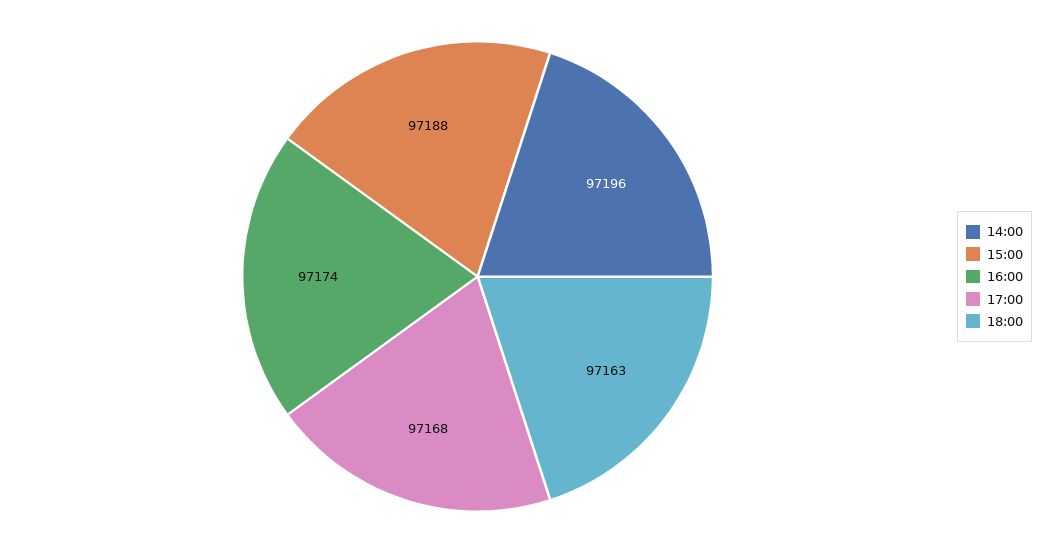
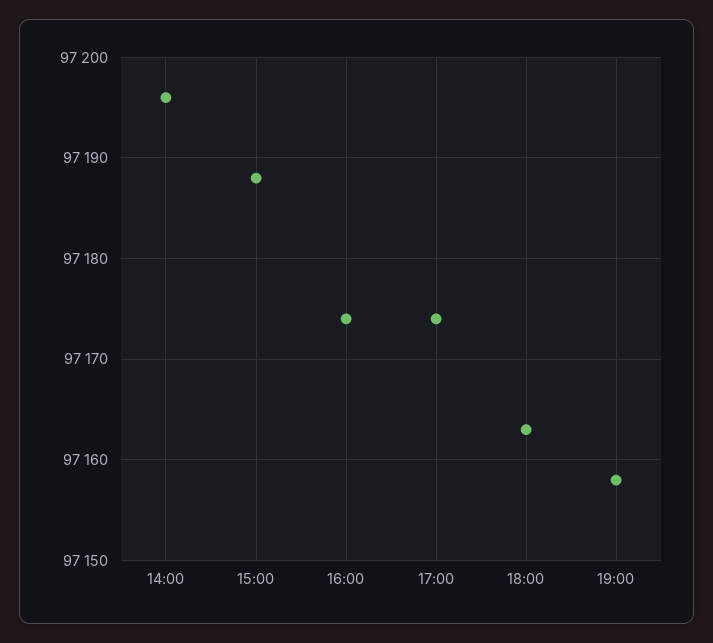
17:00: 97168 -> 97174
19:00: none -> 97158

